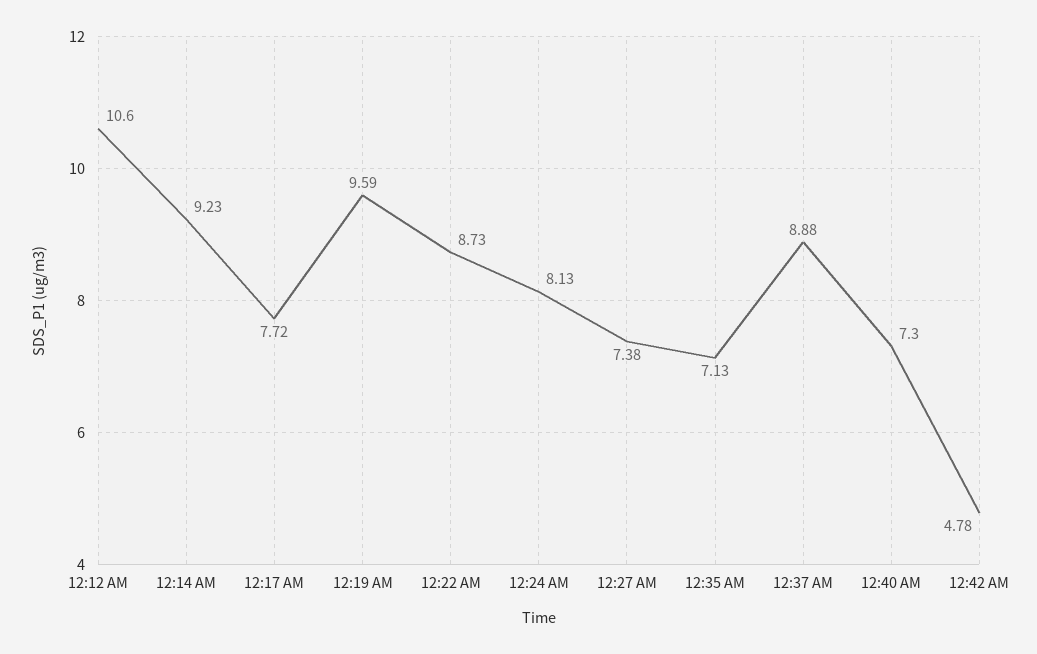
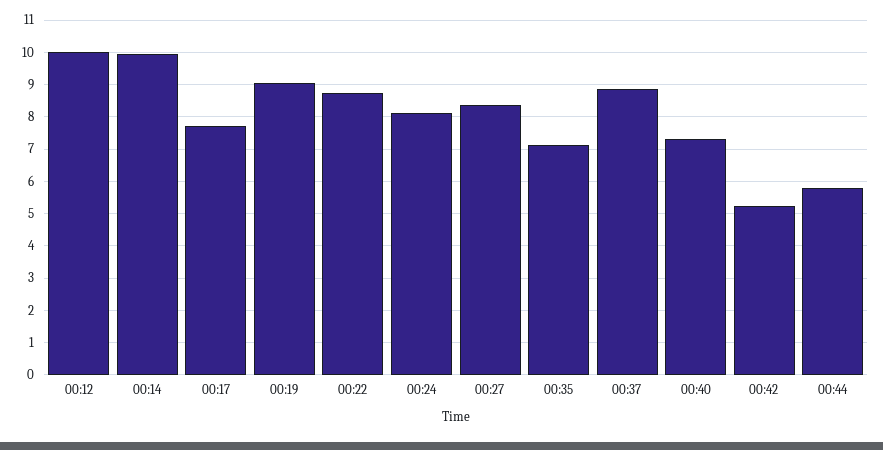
12:12 AM: 10.6 -> 10
12:14 AM: 9.23 -> 10
12:19 AM: 9.59 -> 9
12:27 AM: 7.38 -> 8.4
12:42 AM: 4.78 -> 5.2
00:44: none -> 5.8

